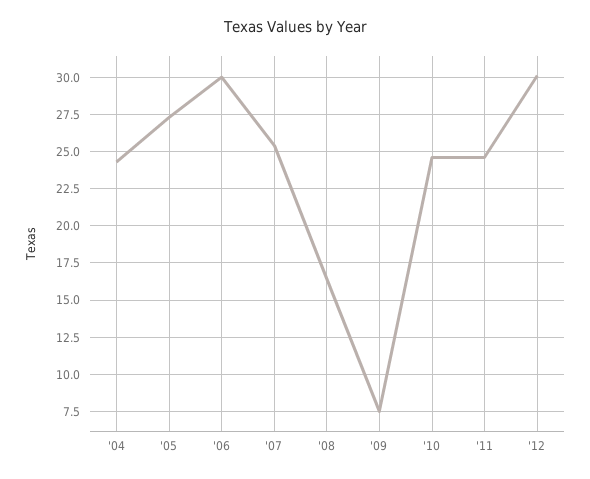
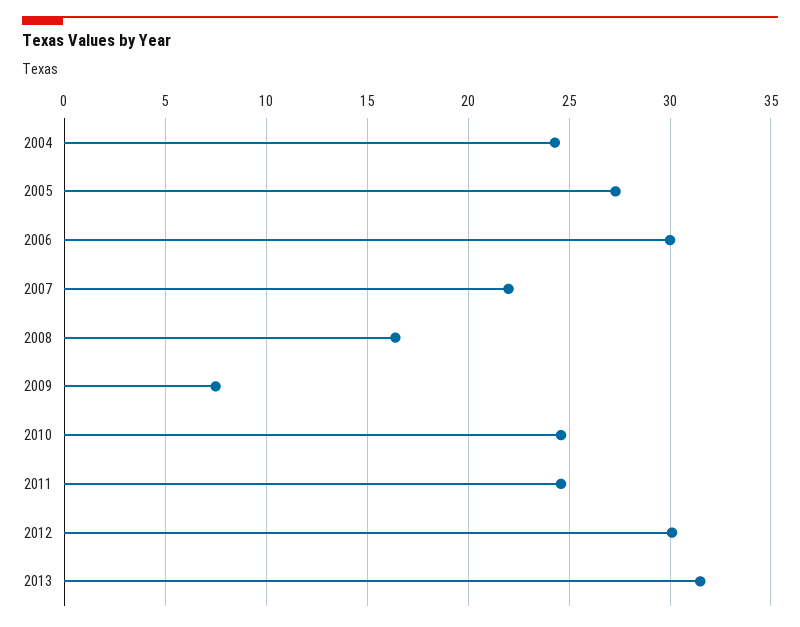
'07: 25.5 -> 22
2013: none -> 31.5

